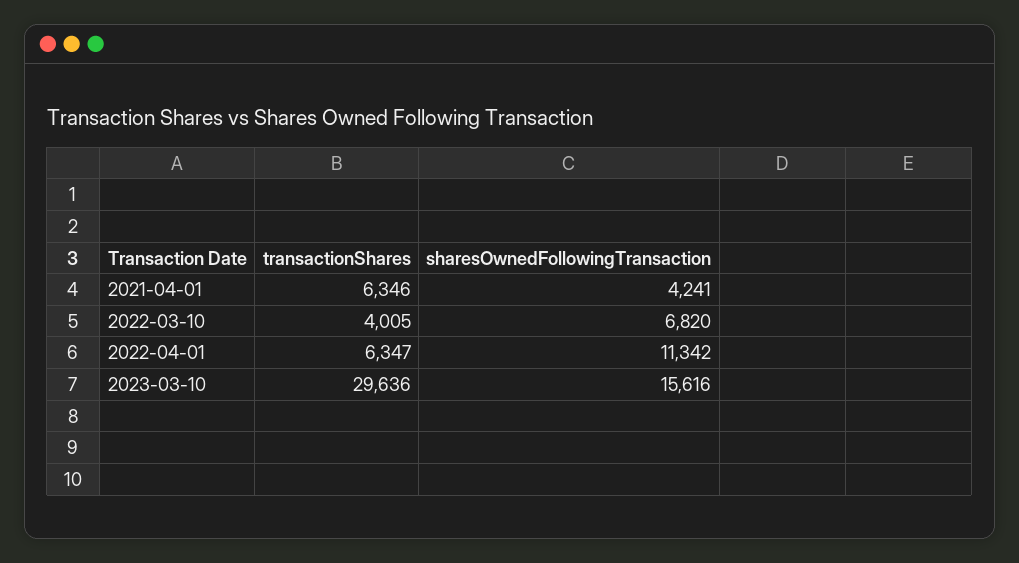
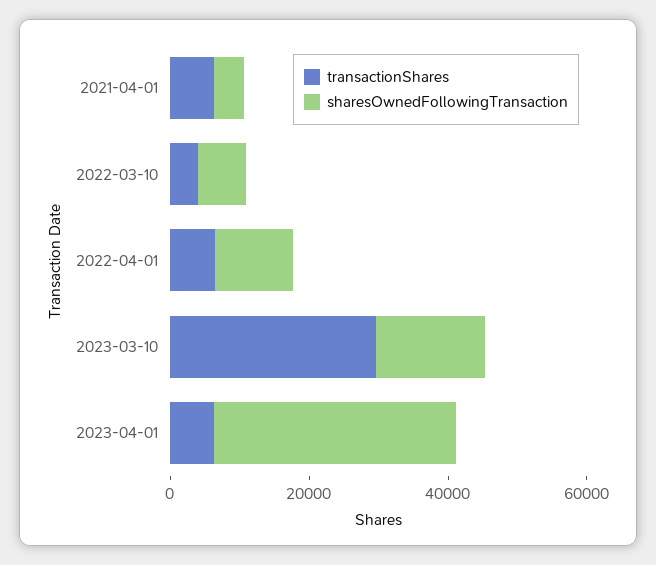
transactionShares, 2023-04-01: none -> 5000
sharesOwnedFollowingTransaction, 2023-04-01: none -> 35000

